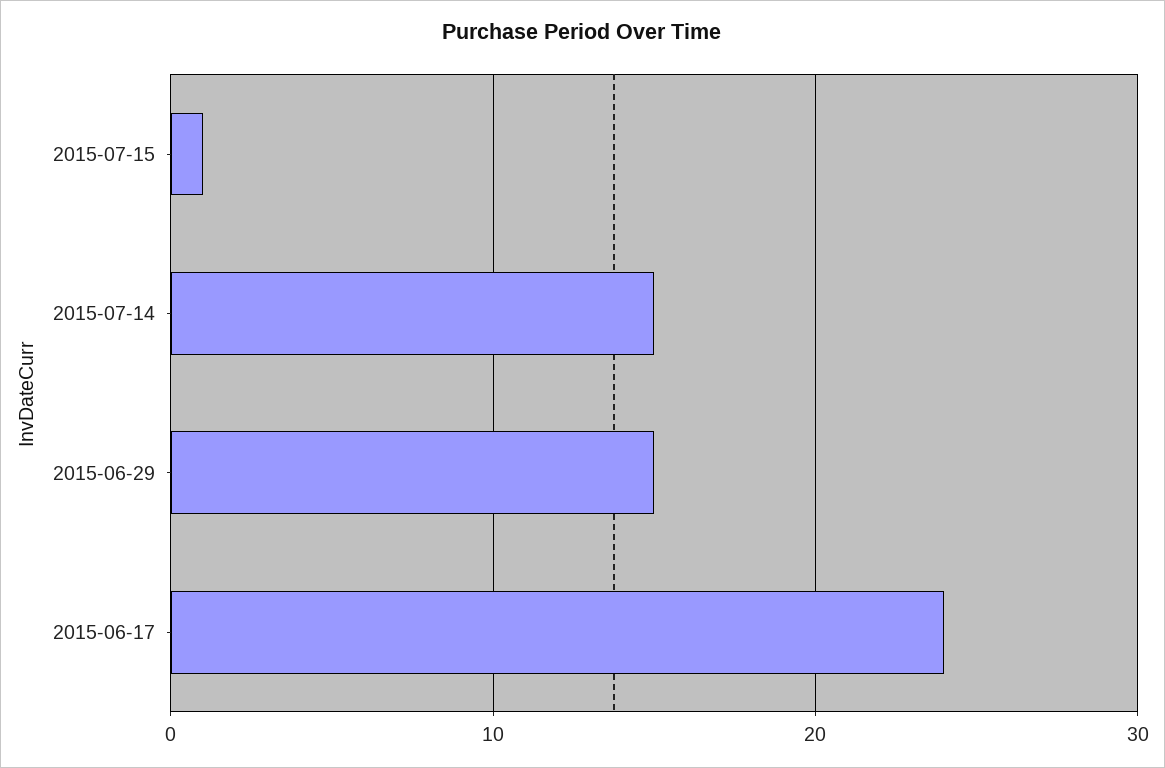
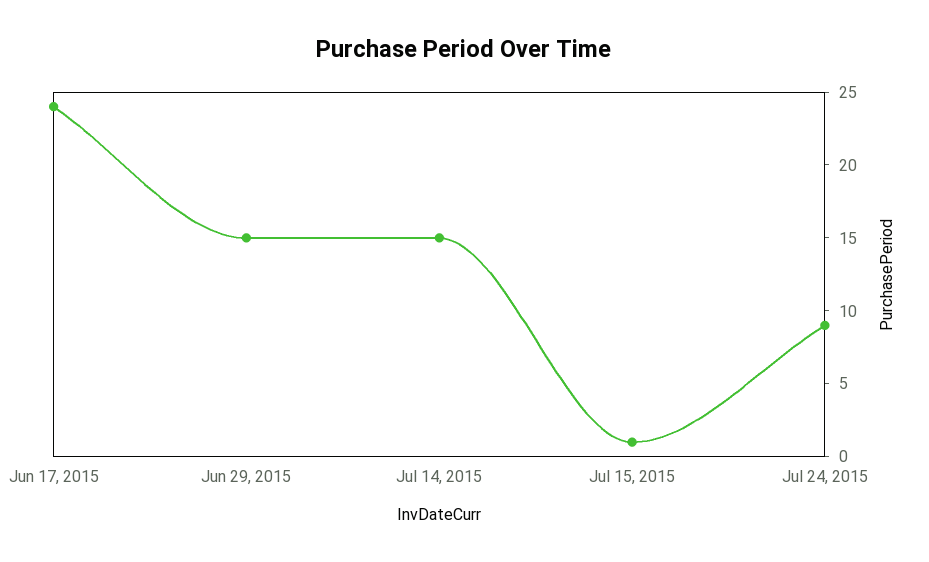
Jul 24, 2015: none -> 9

